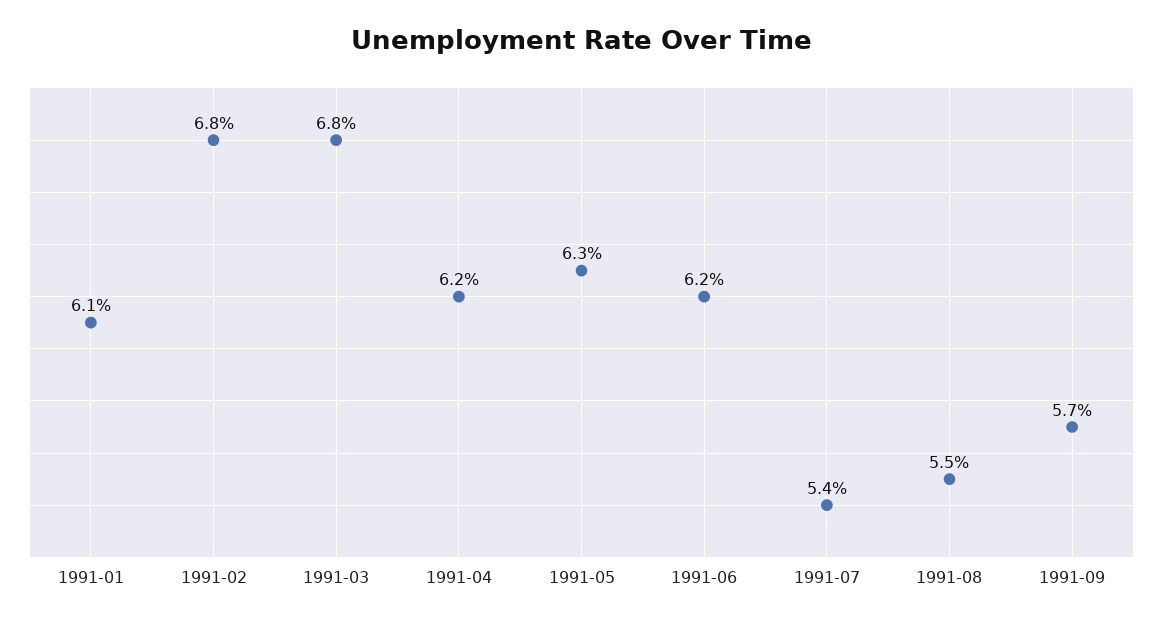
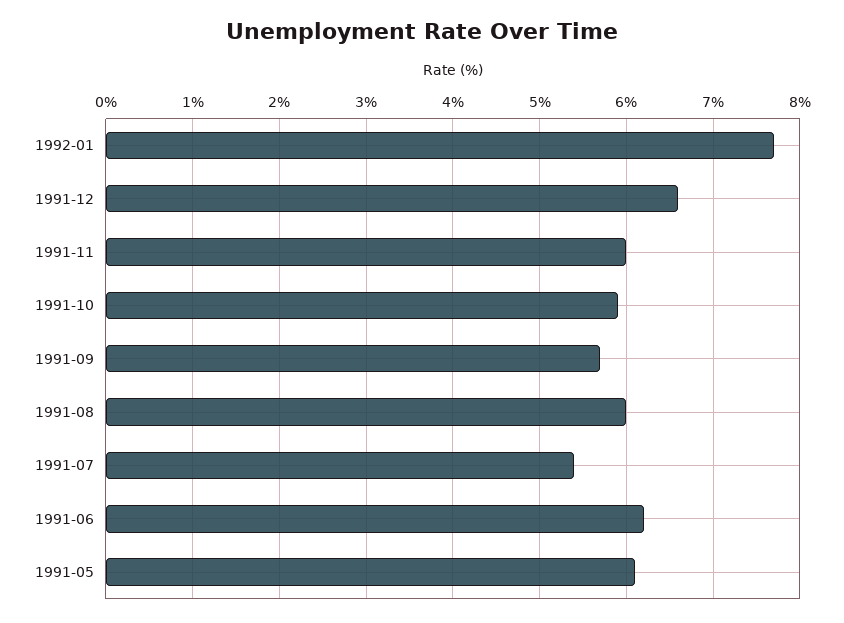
1991-01: 6.1 -> none
1991-02: 6.8 -> none
1991-03: 6.8 -> none
1991-04: 6.2 -> none
1991-05: 6.3 -> 6.1
1991-08: 5.5 -> 6
1992-01: none -> 7.7
1991-12: none -> 6.6
1991-11: none -> 6
1991-10: none -> 5.9

